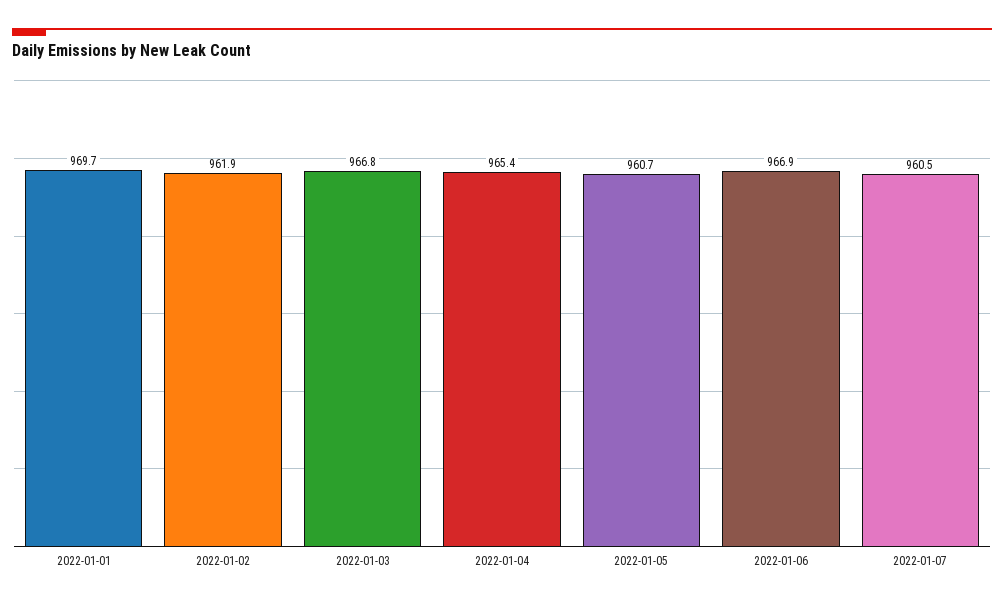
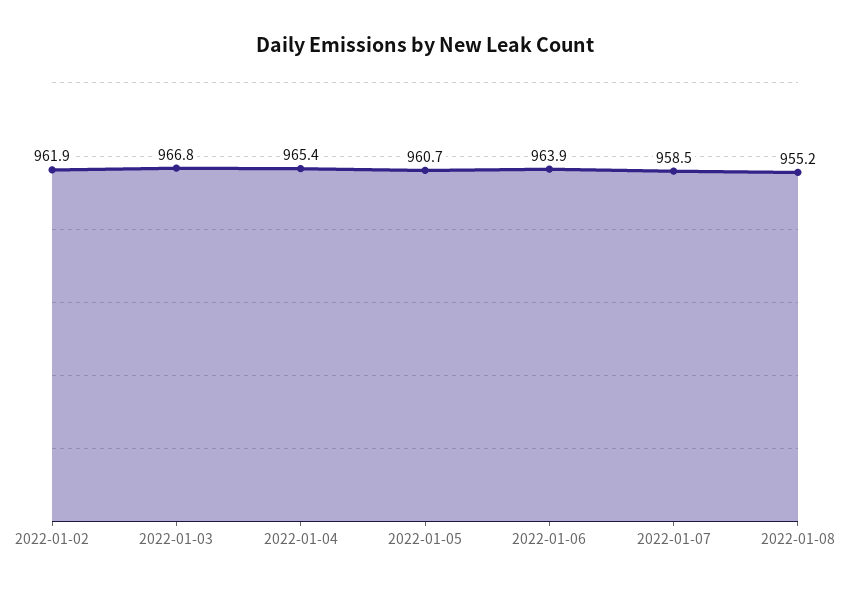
2022-01-01: 969.7 -> none
2022-01-06: 966.9 -> 963.9
2022-01-07: 960.5 -> 958.5
2022-01-08: none -> 955.2

